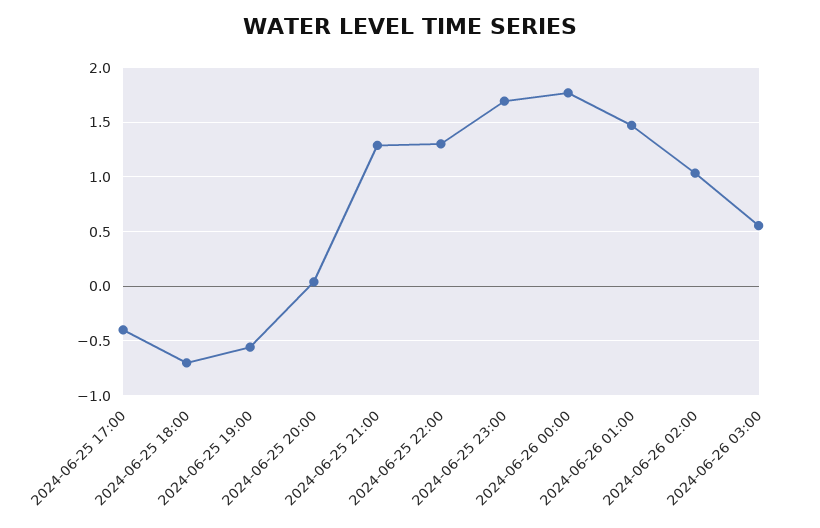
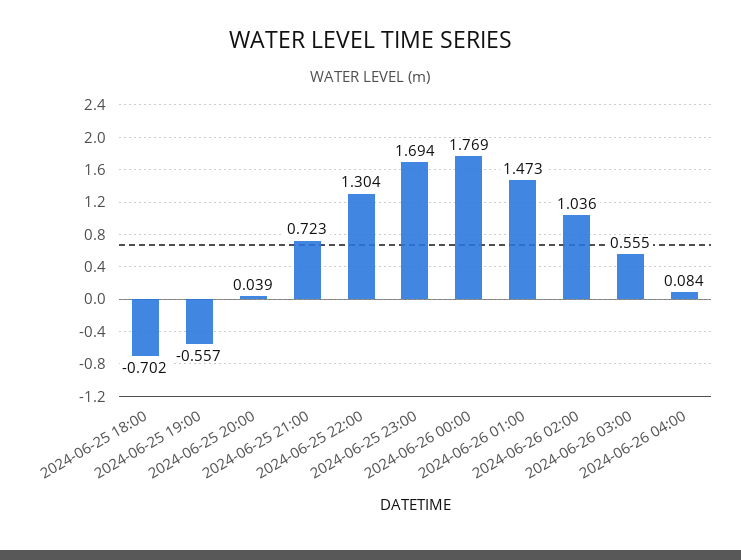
2024-06-25 17:00: -0.4 -> none
2024-06-25 21:00: 1.3 -> 0.723
2024-06-26 04:00: none -> 0.084

